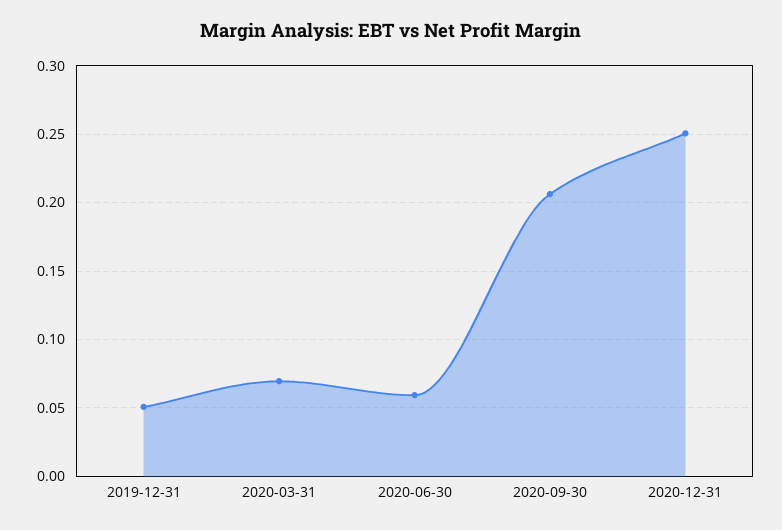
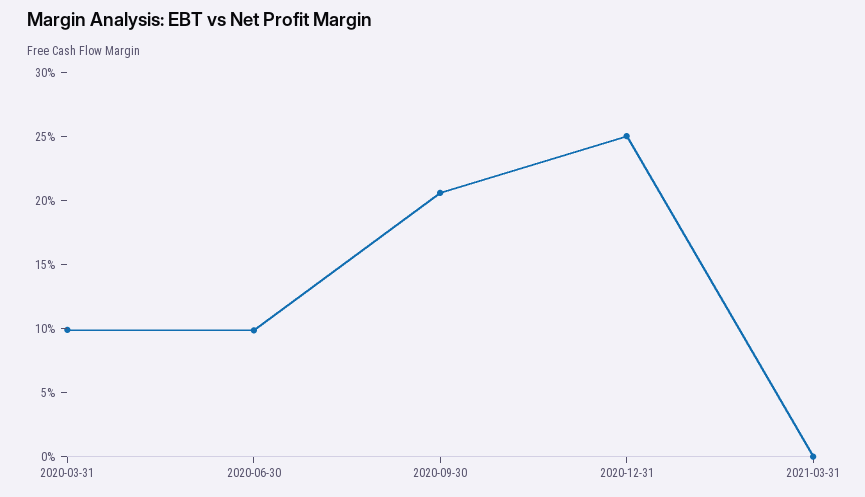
2019-12-31: 0.05 -> none
2020-03-31: 0.07 -> 0.1
2020-06-30: 0.06 -> 0.1
2021-03-31: none -> 0

